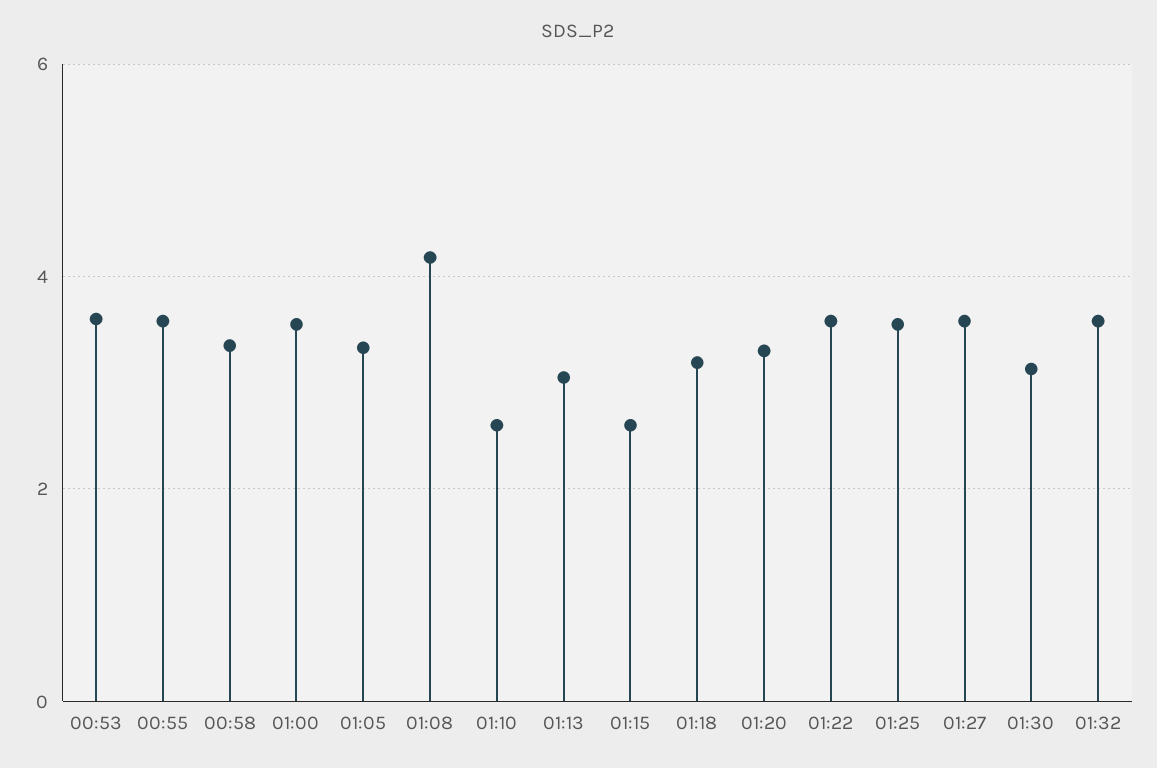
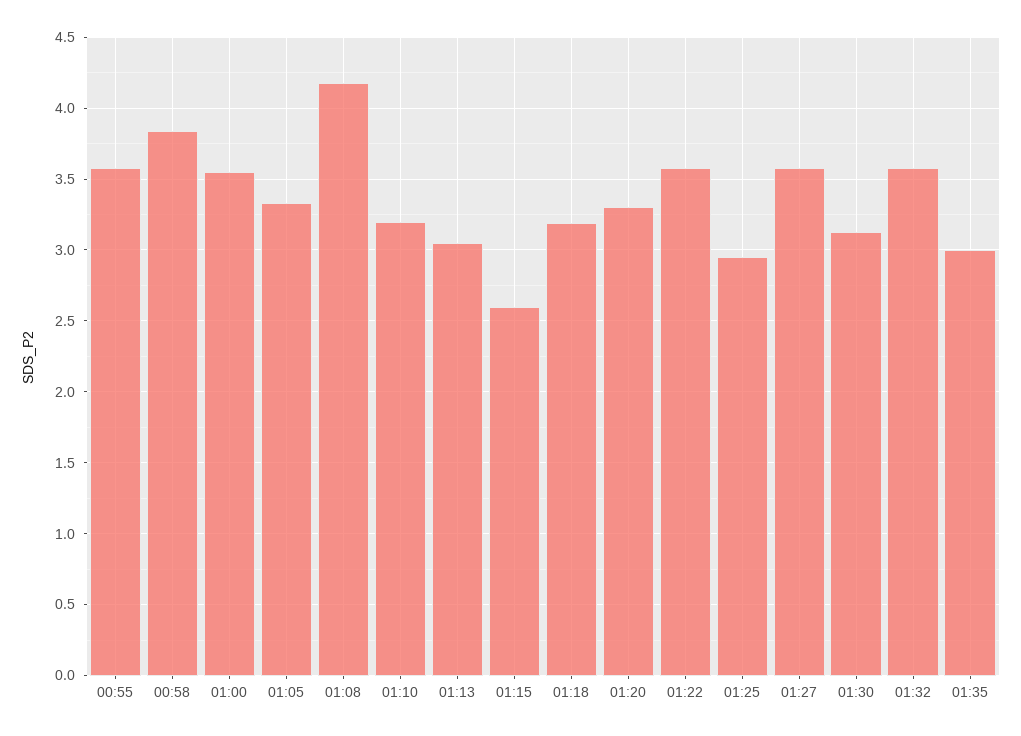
00:53: 3.6 -> none
00:58: 3.4 -> 3.85
01:10: 2.6 -> 3.2
01:25: 3.6 -> 2.95
01:35: none -> 3

